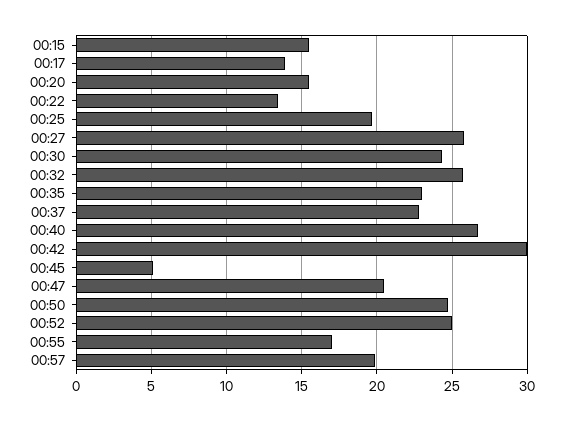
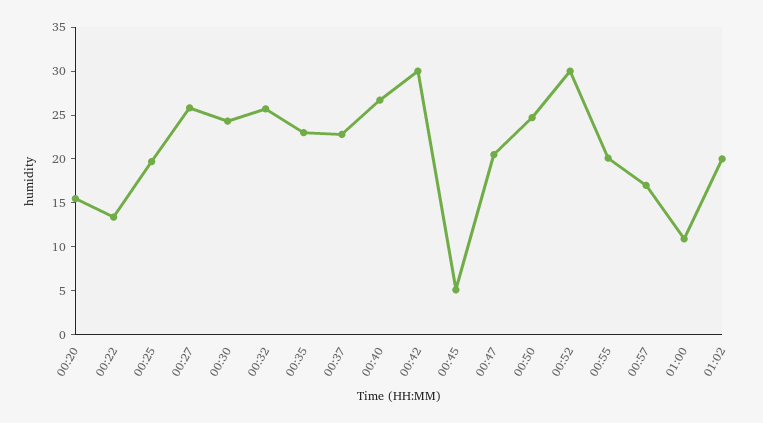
00:15: 15.5 -> none
00:17: 14 -> none
00:52: 25 -> 30
00:55: 17 -> 20
00:57: 20 -> 17
01:00: none -> 11
01:02: none -> 20

